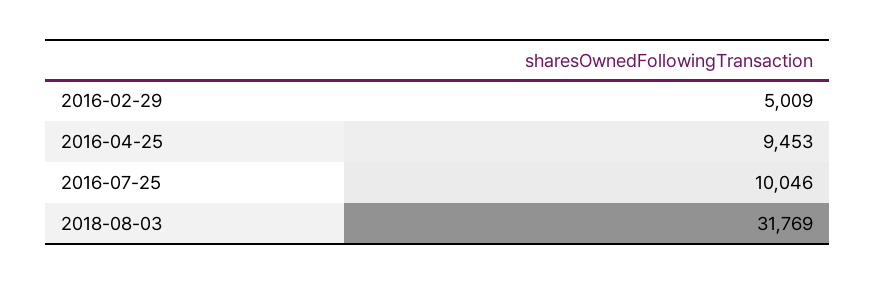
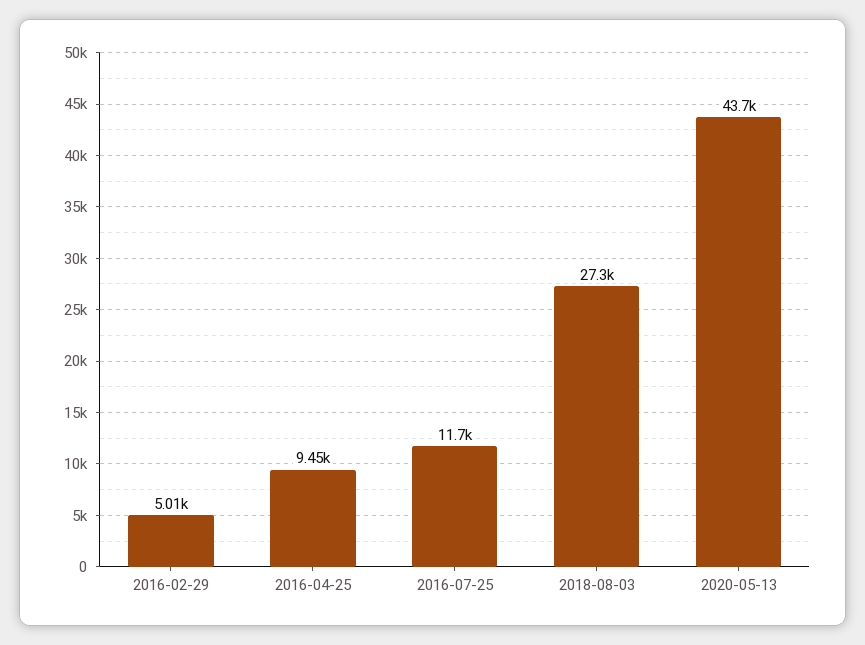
2016-07-25: 10046 -> 11700
2018-08-03: 31769 -> 27300
2020-05-13: none -> 43700

